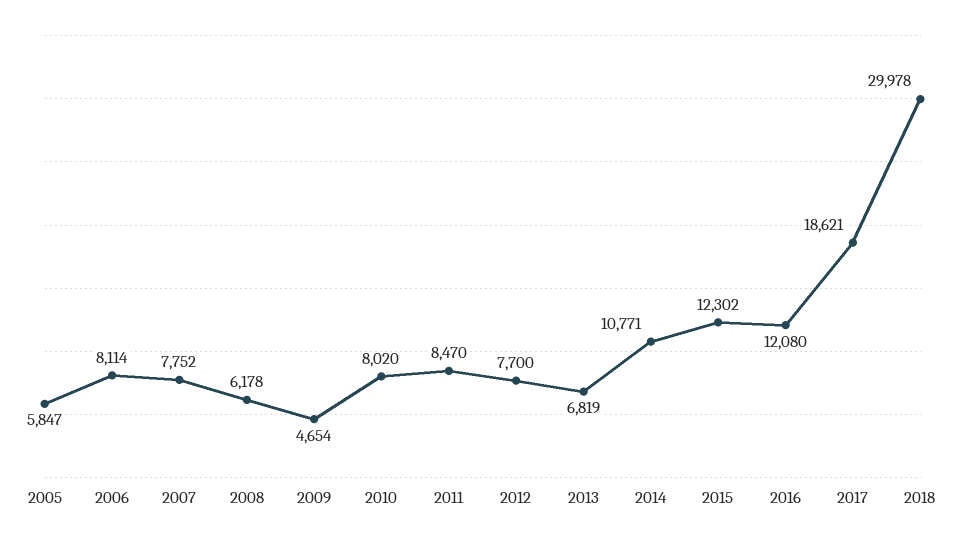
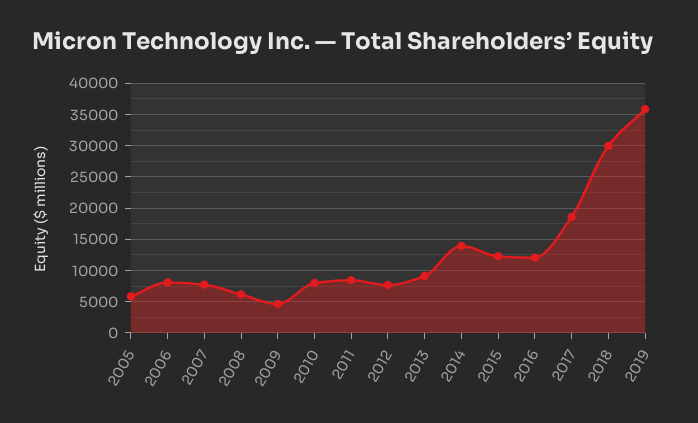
2013: 6819 -> 9000
2014: 10771 -> 14000
2019: none -> 36000

